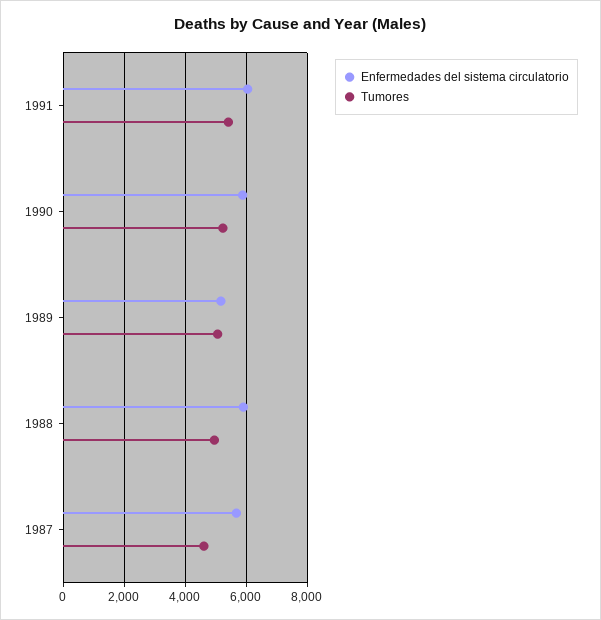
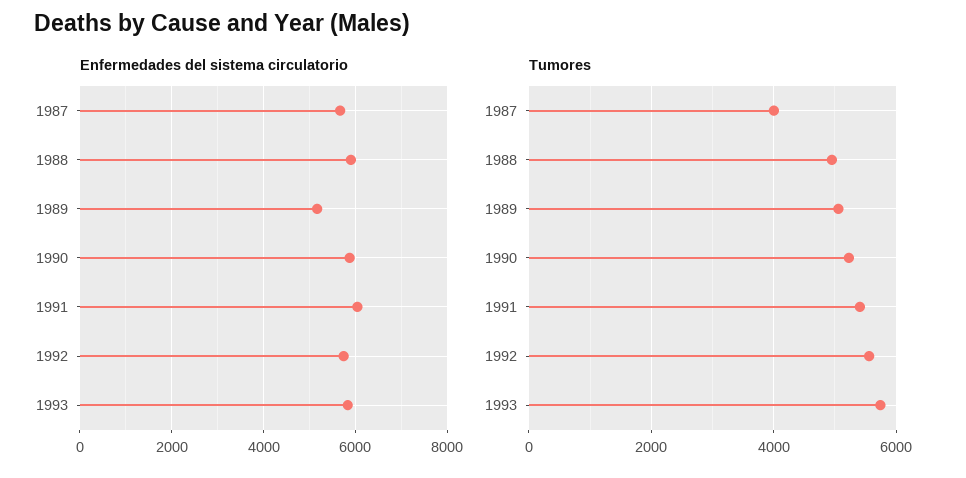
Tumores, 1987: 4600 -> 4000
Enfermedades del sistema circulatorio, 1992: none -> 5800
Enfermedades del sistema circulatorio, 1993: none -> 5800
Tumores, 1992: none -> 5600
Tumores, 1993: none -> 5800

